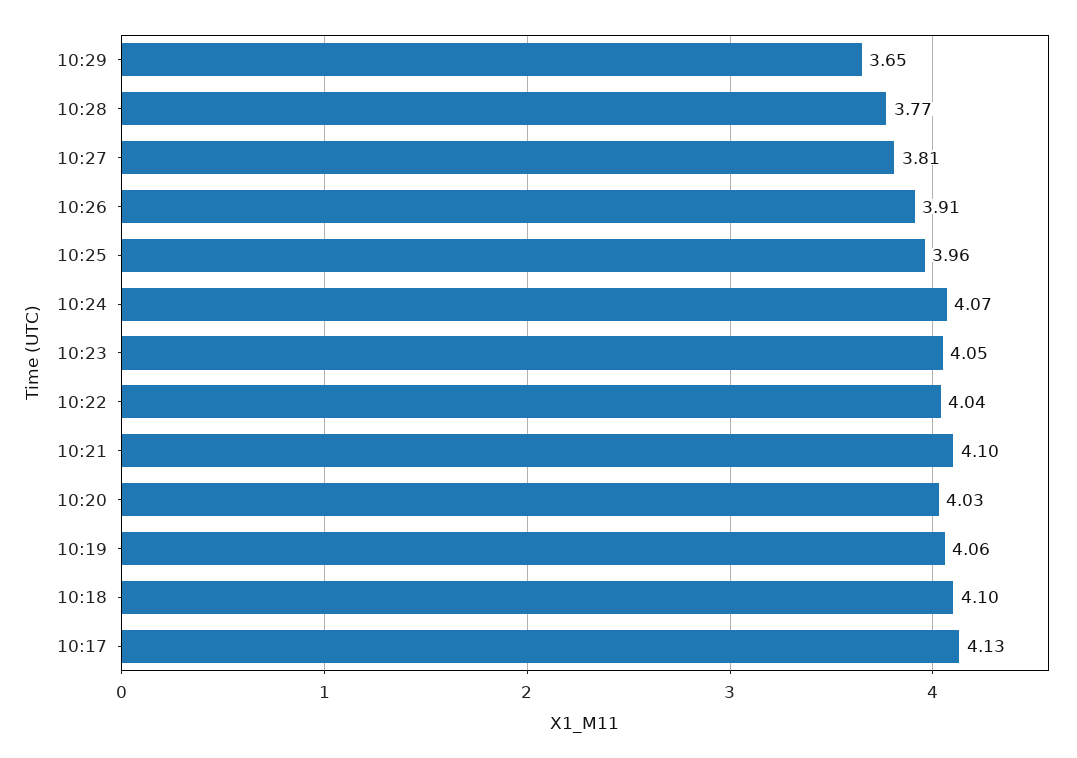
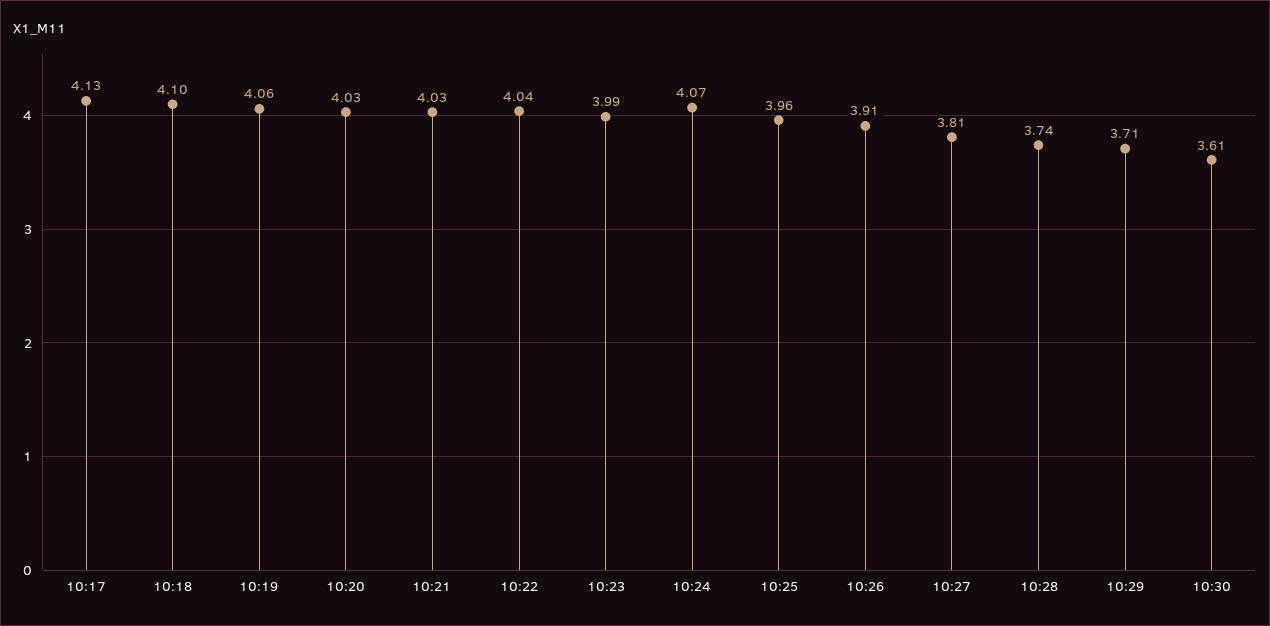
10:29: 3.65 -> 3.71
10:28: 3.77 -> 3.74
10:23: 4.05 -> 3.99
10:21: 4.1 -> 4.03
10:30: none -> 3.61

